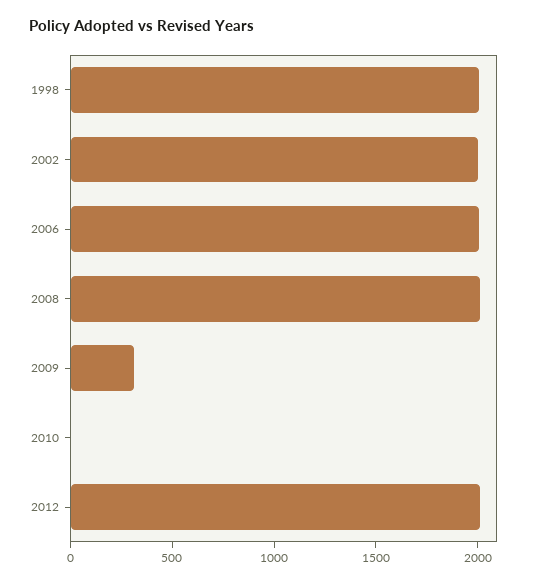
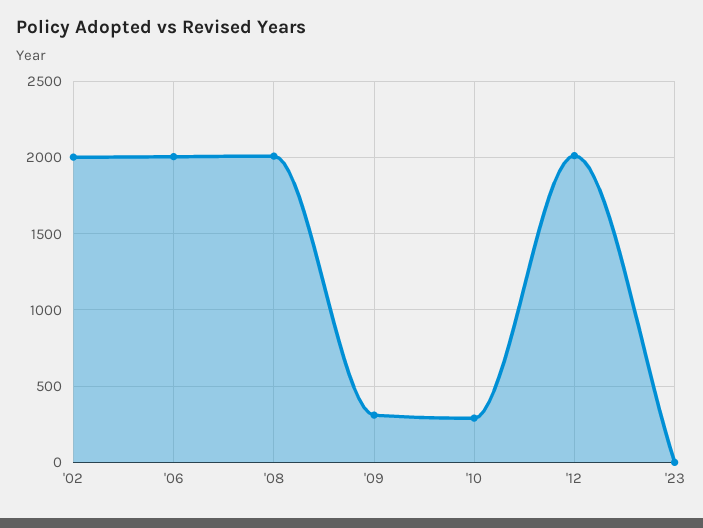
1998: 2000 -> none
2010: 0 -> 300
'23: none -> 0

